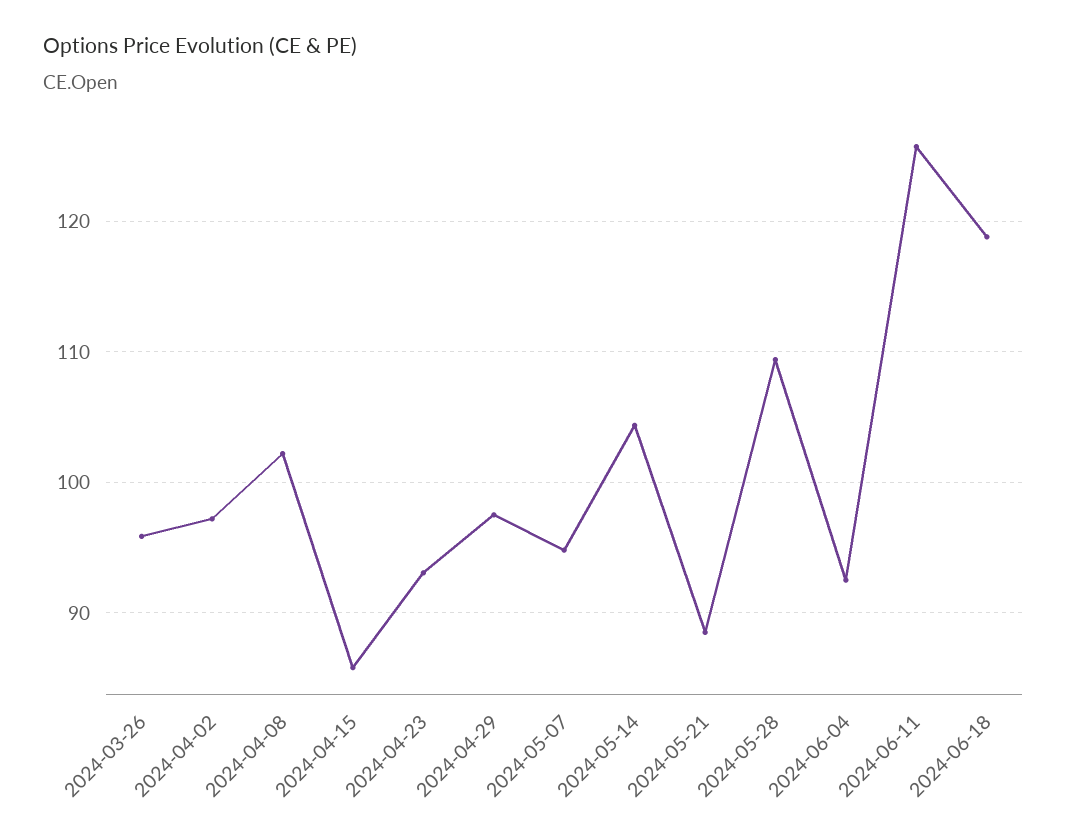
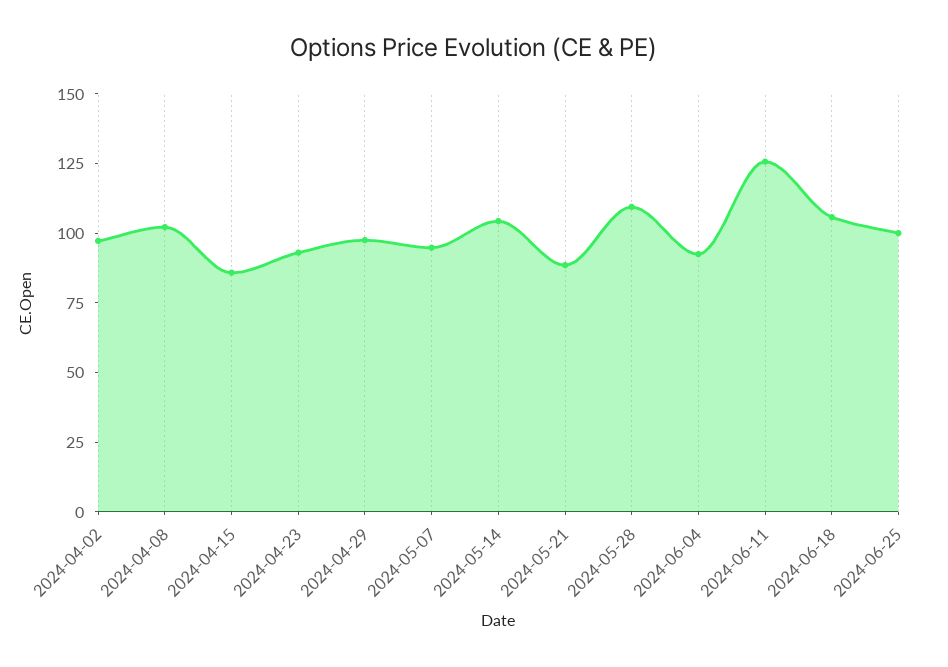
2024-03-26: 96 -> none
2024-06-18: 119 -> 105
2024-06-25: none -> 100

